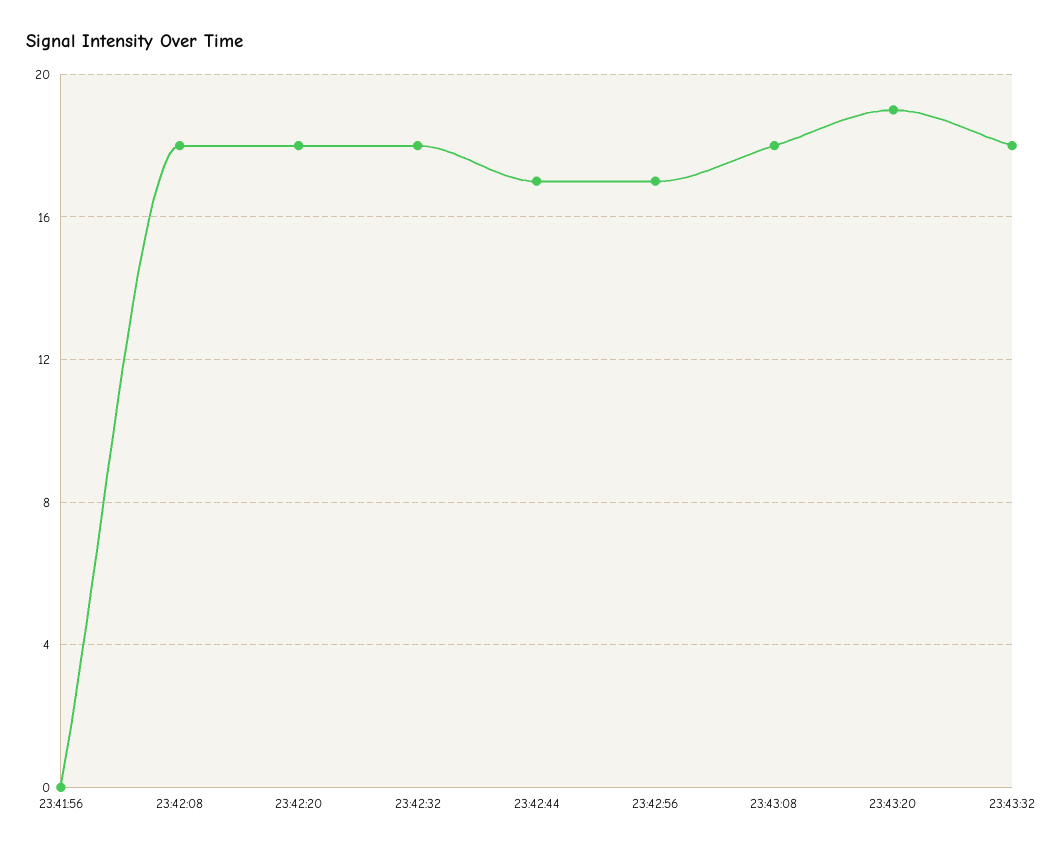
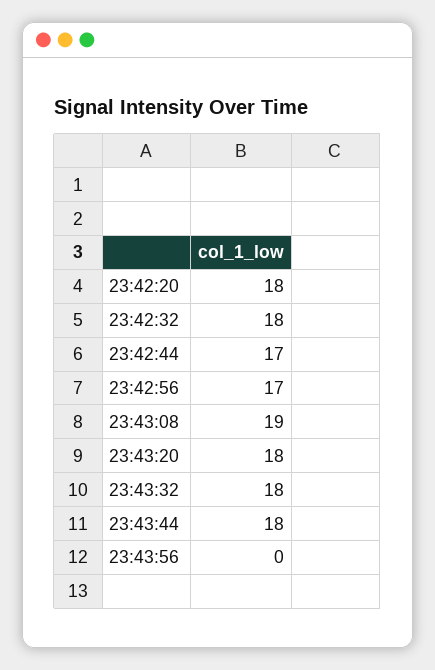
23:41:56: 0 -> none
23:42:08: 18 -> none
23:43:08: 18 -> 19
23:43:20: 19 -> 18
23:43:44: none -> 18
23:43:56: none -> 0

